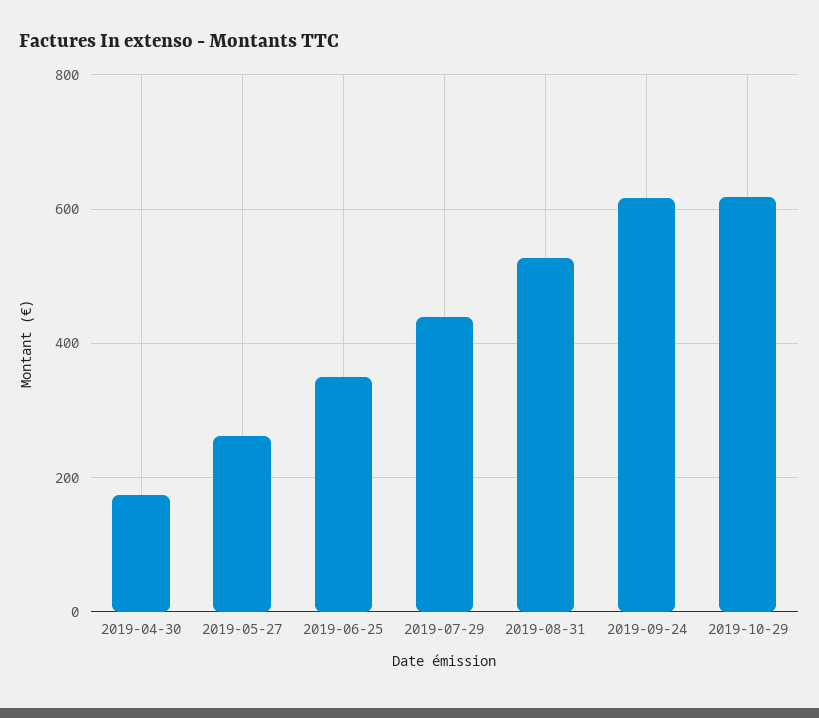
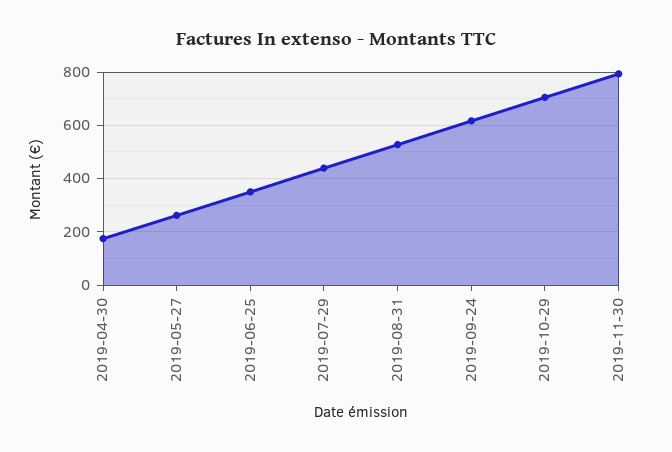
2019-10-29: 620 -> 700
2019-11-30: none -> 800

